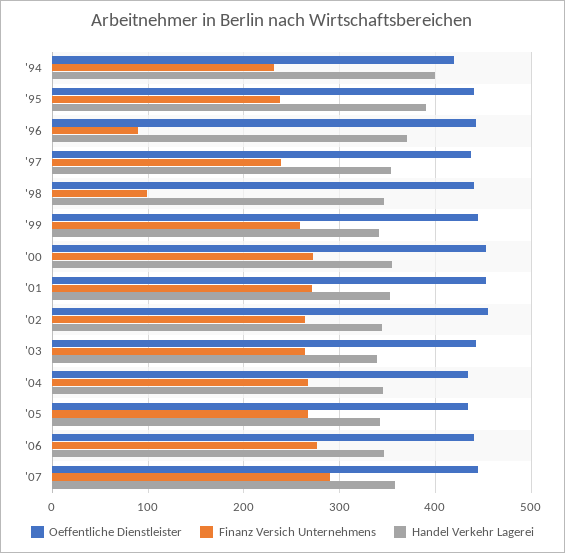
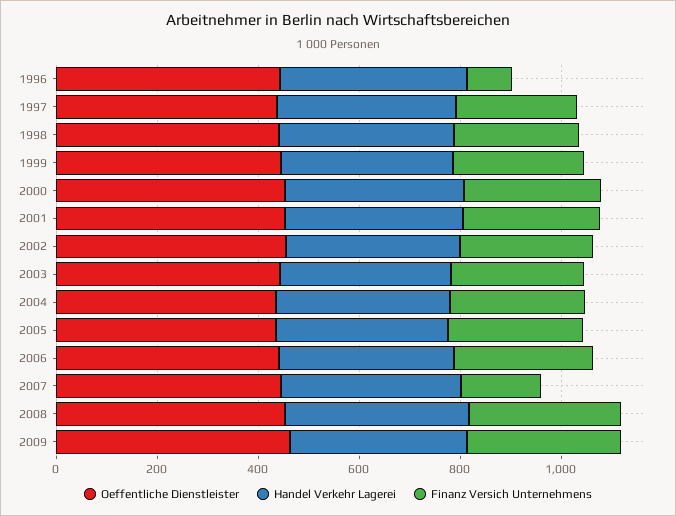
Oeffentliche Dienstleister, '94: 420 -> none
Finanz Versich Unternehmens, '94: 230 -> none
Handel Verkehr Lagerei, '94: 400 -> none
Oeffentliche Dienstleister, '95: 440 -> none
Finanz Versich Unternehmens, '95: 240 -> none
Handel Verkehr Lagerei, '95: 390 -> none
Finanz Versich Unternehmens, '98: 100 -> 250
Finanz Versich Unternehmens, '07: 290 -> 150
Oeffentliche Dienstleister, 2008: none -> 450
Handel Verkehr Lagerei, 2008: none -> 350
Finanz Versich Unternehmens, 2008: none -> 300
Oeffentliche Dienstleister, 2009: none -> 450
Handel Verkehr Lagerei, 2009: none -> 350
Finanz Versich Unternehmens, 2009: none -> 300

